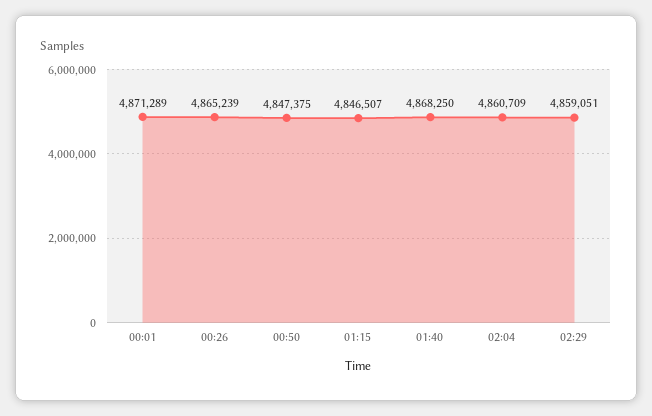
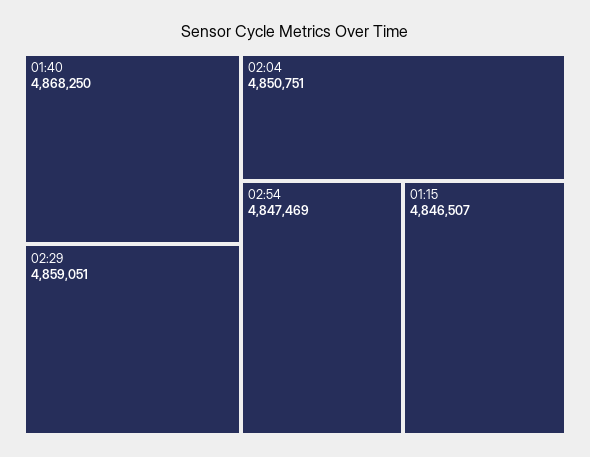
00:01: 4871289 -> none
00:26: 4865239 -> none
00:50: 4847375 -> none
02:04: 4860709 -> 4850751
02:54: none -> 4847469

